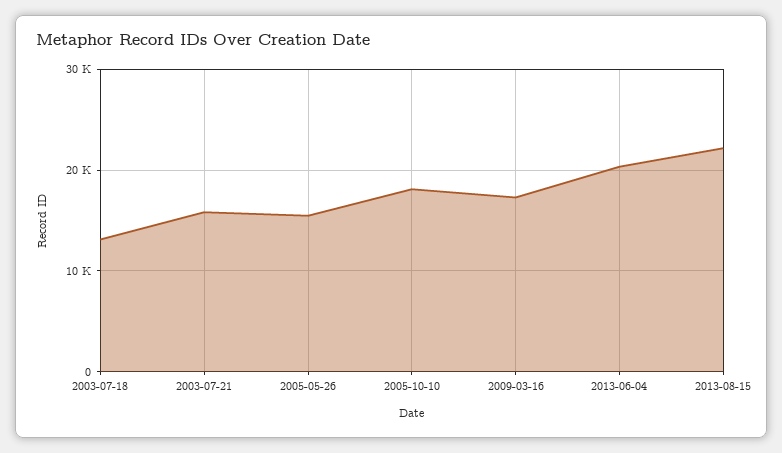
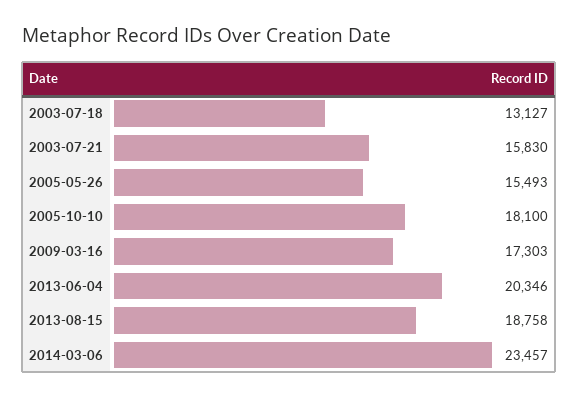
2013-08-15: 22000 -> 18758
2014-03-06: none -> 23457

